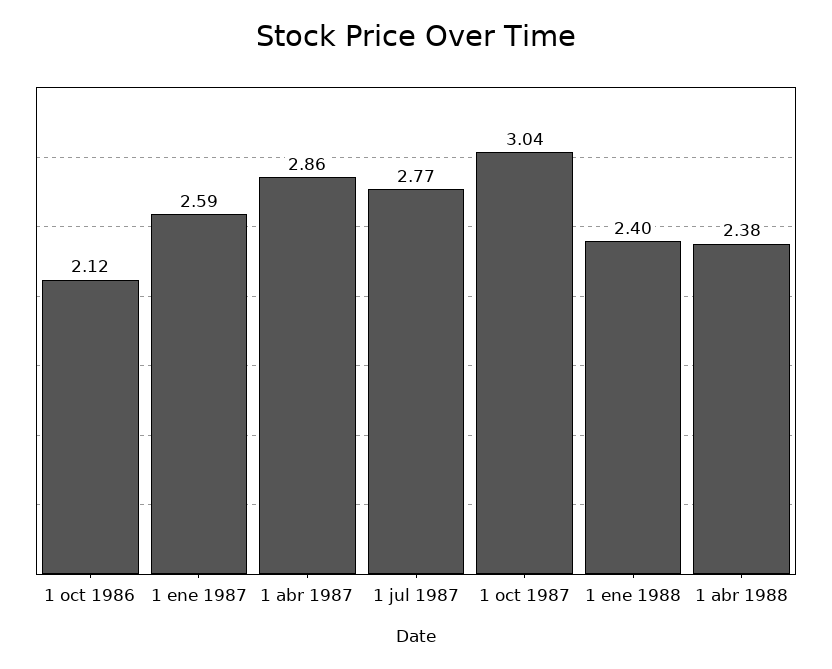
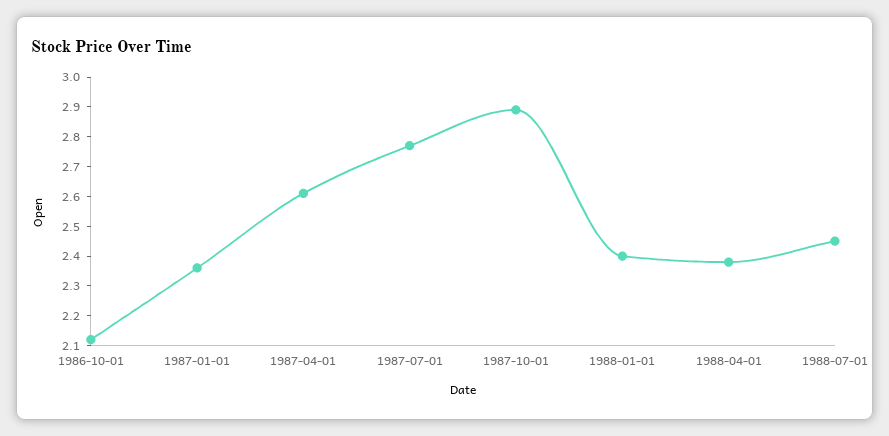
1 ene 1987: 2.59 -> 2.35
1 abr 1987: 2.86 -> 2.6
1 oct 1987: 3.04 -> 2.9
1988-07-01: none -> 2.45

